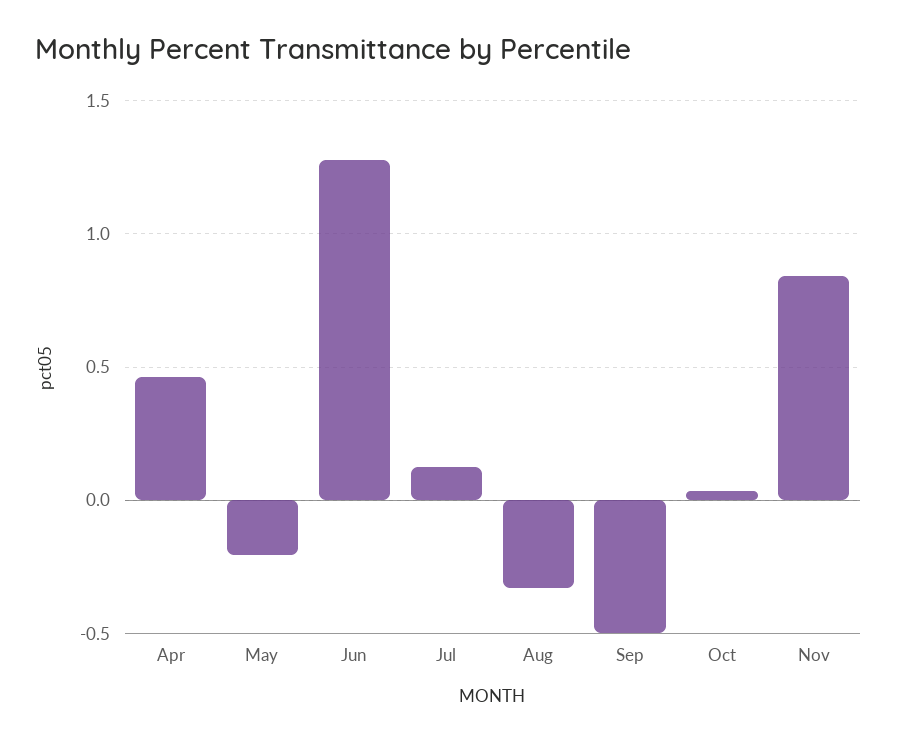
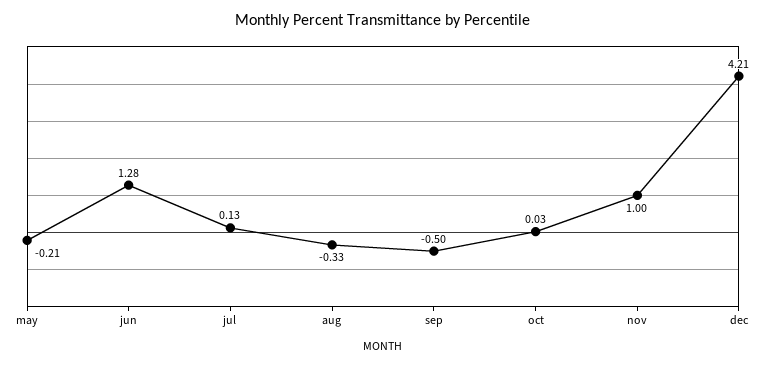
Apr: 0.45 -> none
Nov: 0.85 -> 1
dec: none -> 4.21

